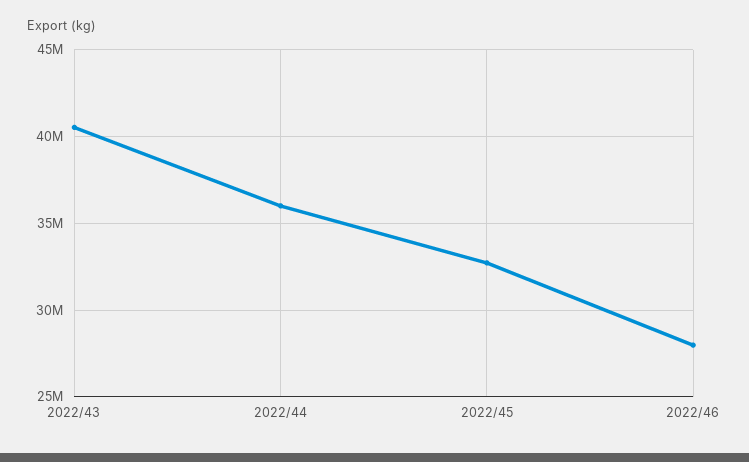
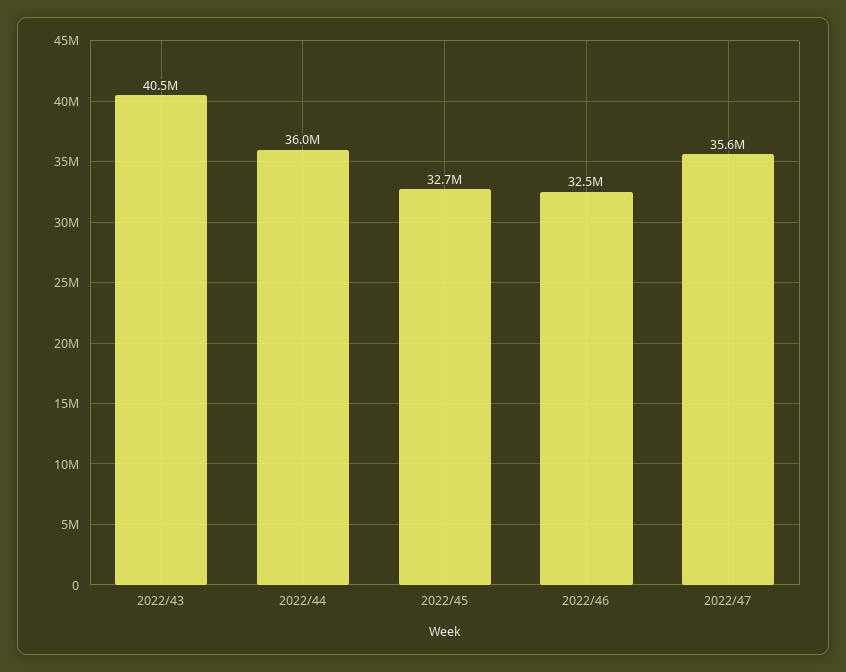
2022/46: 28000000 -> 32500000
2022/47: none -> 35600000

